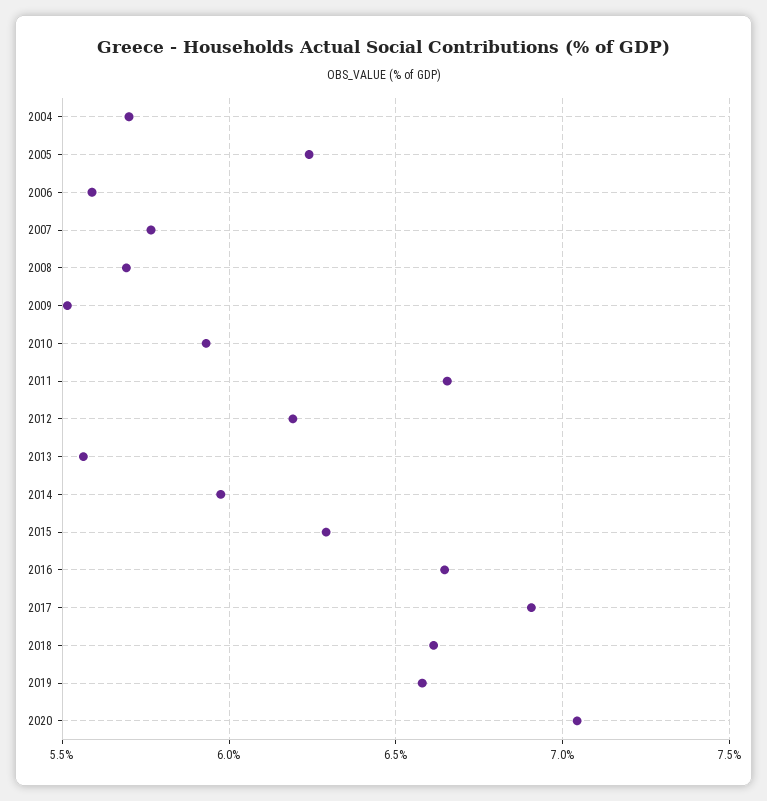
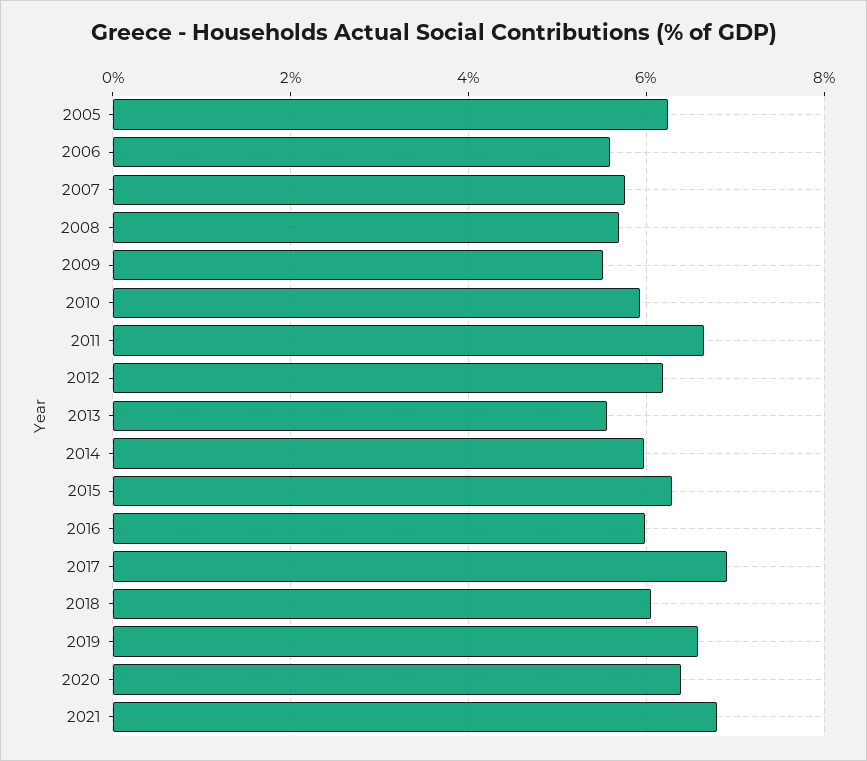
2004: 5.7 -> none
2016: 6.65 -> 6
2018: 6.6 -> 6
2020: 7.05 -> 6.4
2021: none -> 6.8

